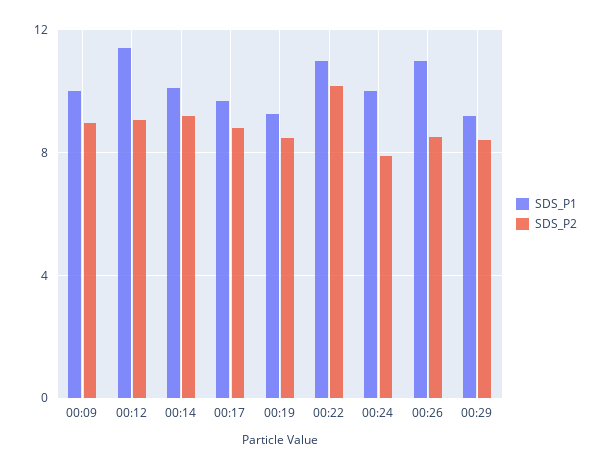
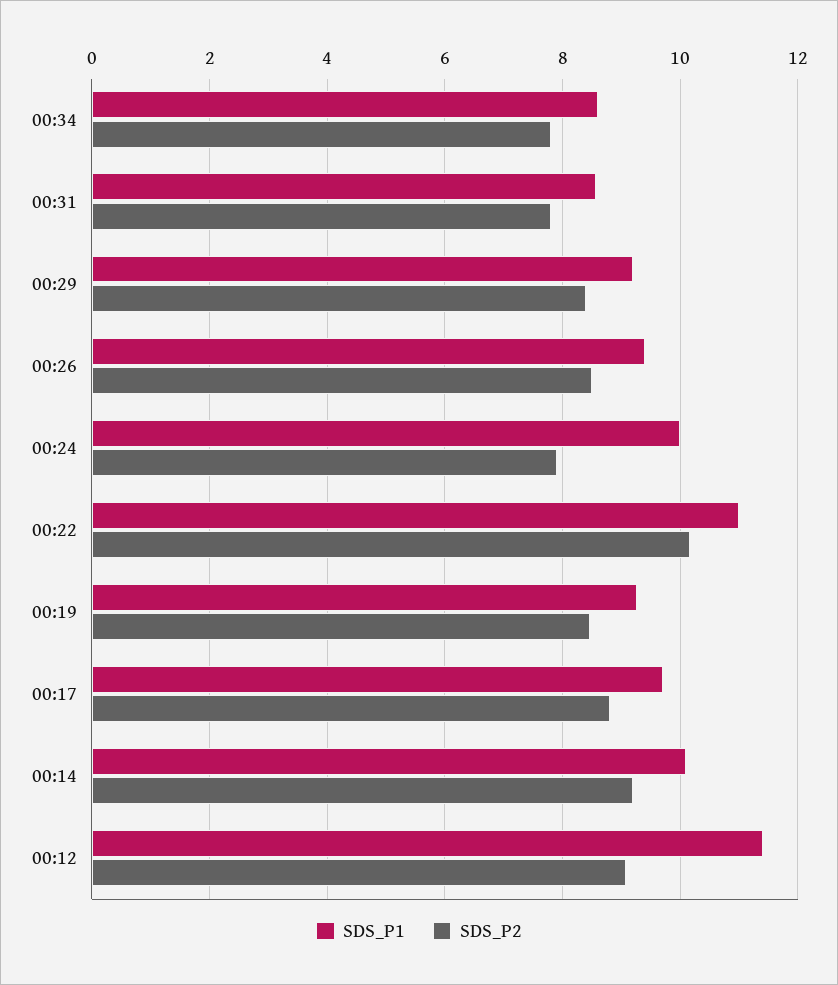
SDS_P1, 00:09: 10 -> none
SDS_P2, 00:09: 9 -> none
SDS_P1, 00:26: 11 -> 9.4
SDS_P1, 00:34: none -> 8.6
SDS_P2, 00:34: none -> 7.8
SDS_P1, 00:31: none -> 8.6
SDS_P2, 00:31: none -> 7.8

